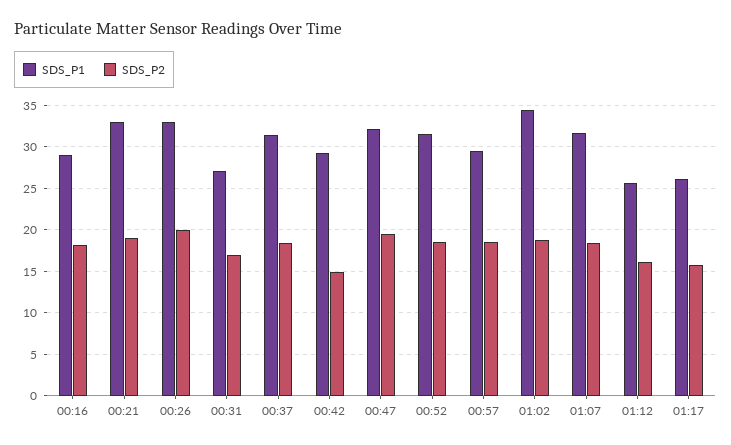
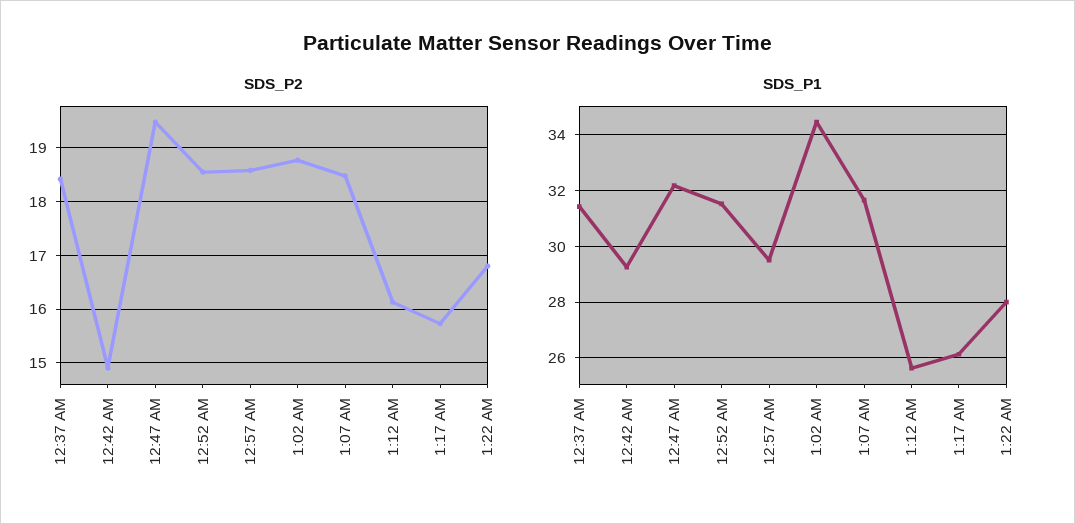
SDS_P1, 00:16: 29 -> none
SDS_P2, 00:16: 18 -> none
SDS_P1, 00:21: 33 -> none
SDS_P2, 00:21: 19 -> none
SDS_P1, 00:26: 33 -> none
SDS_P2, 00:26: 20 -> none
SDS_P1, 00:31: 27 -> none
SDS_P2, 00:31: 17 -> none
SDS_P2, 1:22 AM: none -> 16.8
SDS_P1, 1:22 AM: none -> 28

